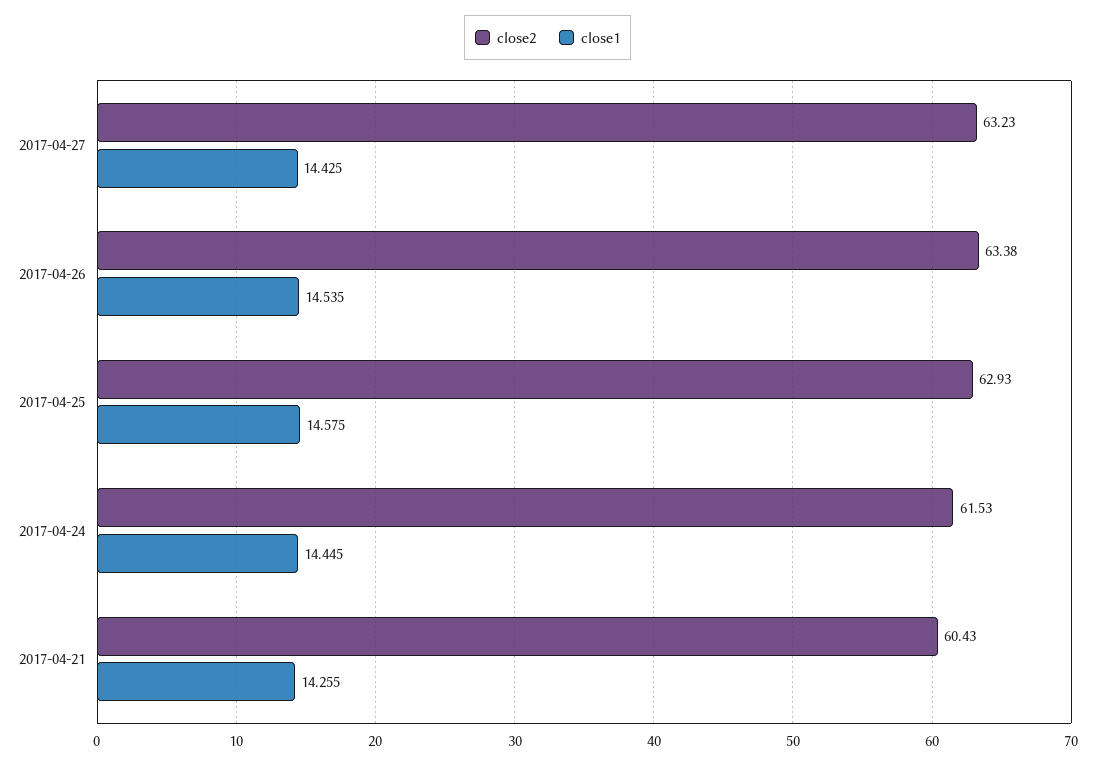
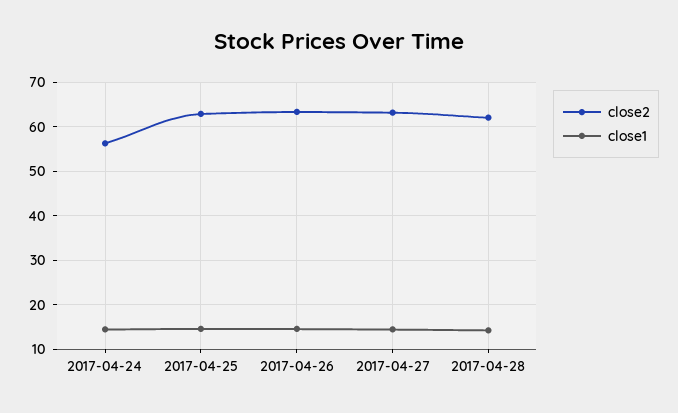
close2, 2017-04-24: 61.53 -> 56
close2, 2017-04-21: 60.43 -> none
close1, 2017-04-21: 14.255 -> none
close2, 2017-04-28: none -> 62
close1, 2017-04-28: none -> 14

